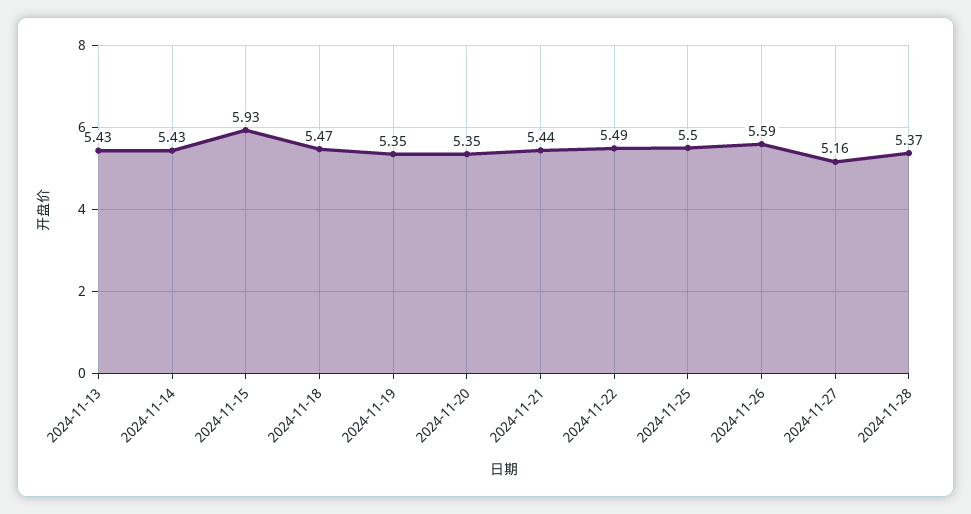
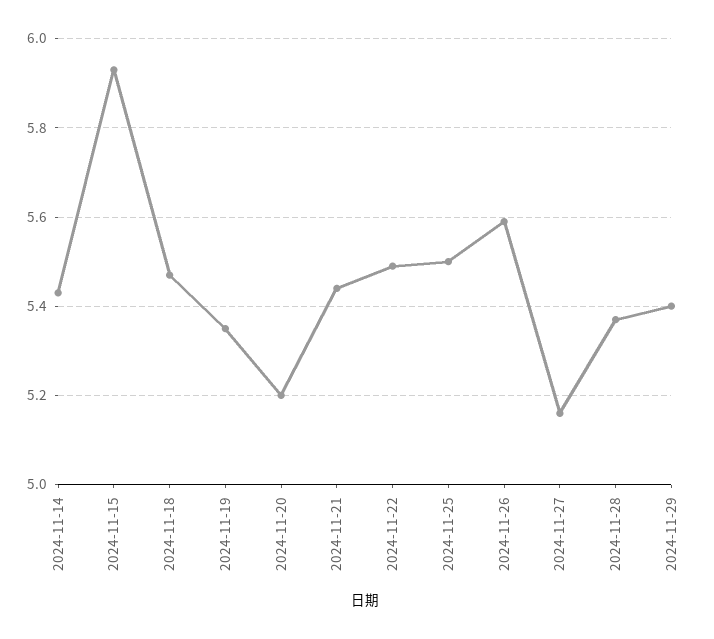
2024-11-13: 5.43 -> none
2024-11-20: 5.35 -> 5.2
2024-11-29: none -> 5.4

